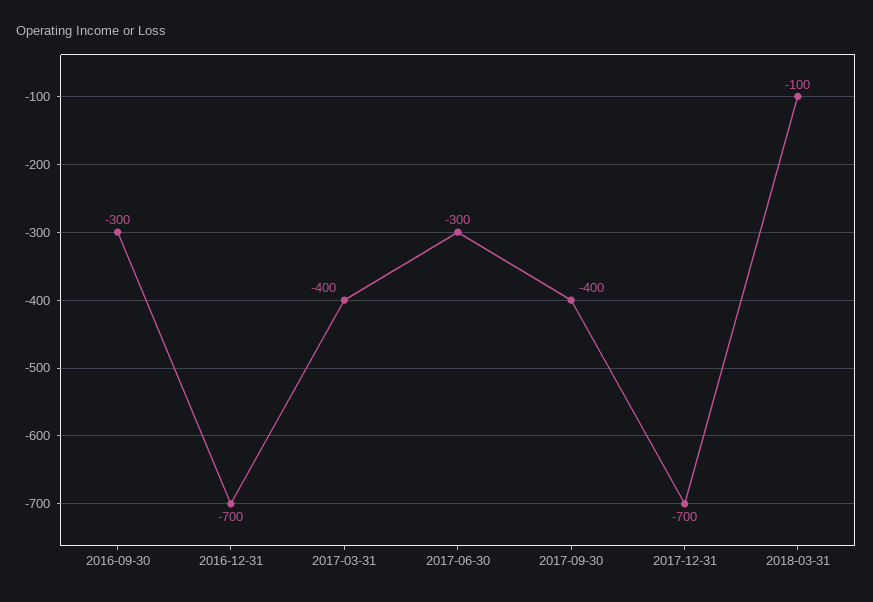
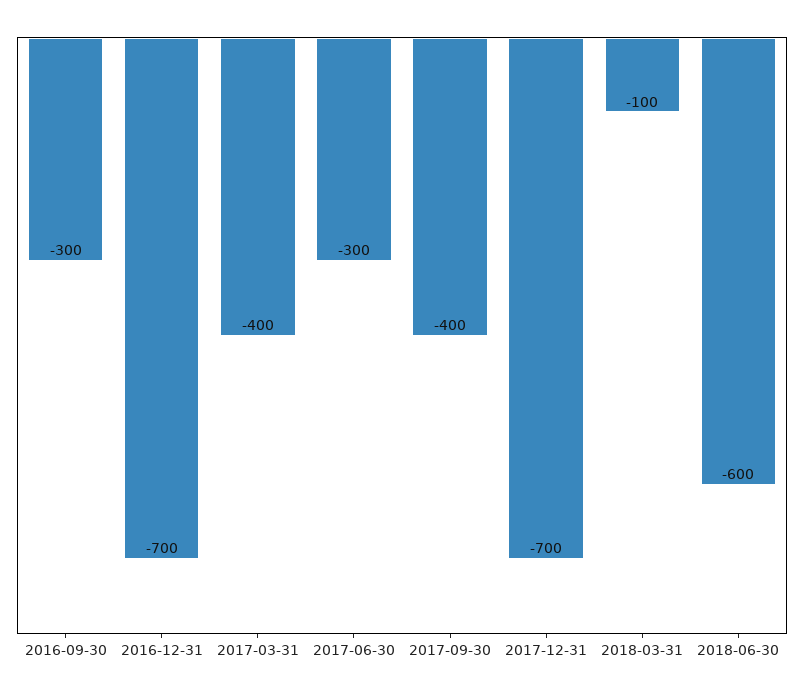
2018-06-30: none -> -600

